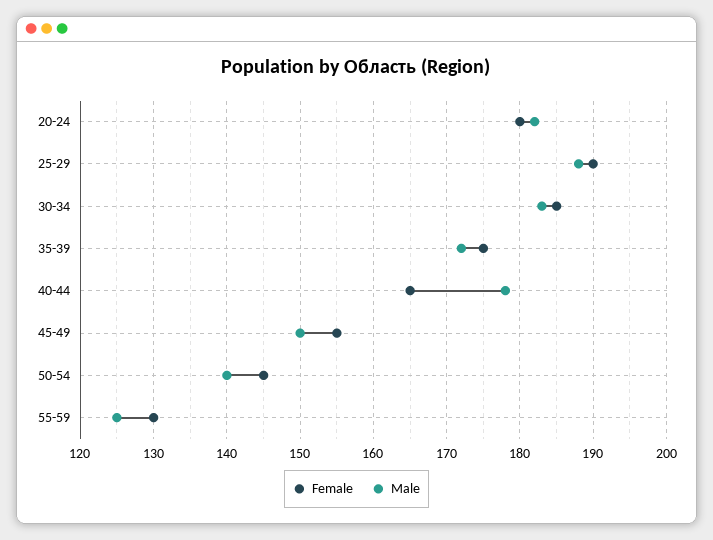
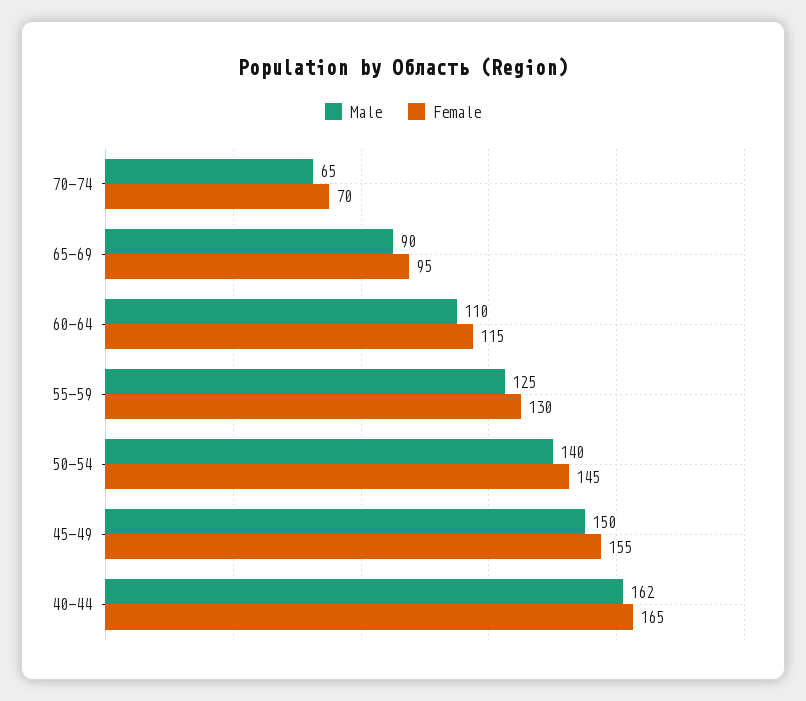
Female, 20-24: 180 -> none
Male, 20-24: 182 -> none
Female, 25-29: 190 -> none
Male, 25-29: 188 -> none
Female, 30-34: 185 -> none
Male, 30-34: 183 -> none
Female, 35-39: 175 -> none
Male, 35-39: 172 -> none
Male, 40-44: 178 -> 162
Male, 70-74: none -> 65
Female, 70-74: none -> 70
Male, 65-69: none -> 90
Female, 65-69: none -> 95
Male, 60-64: none -> 110
Female, 60-64: none -> 115

